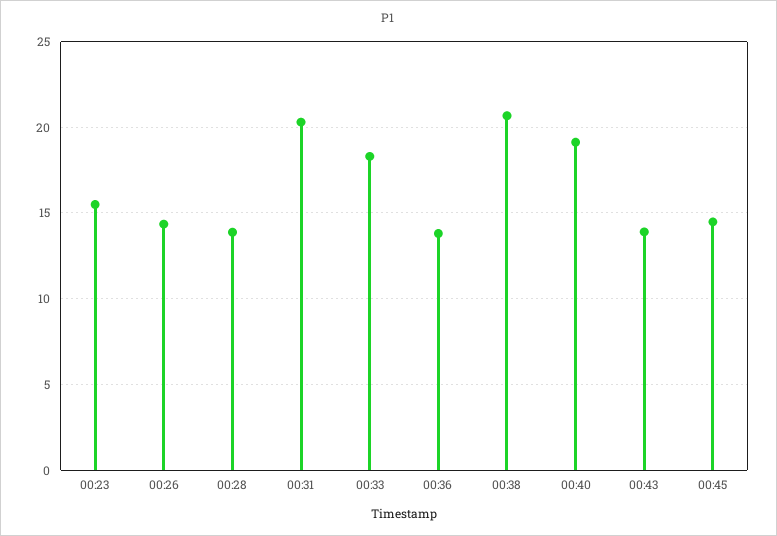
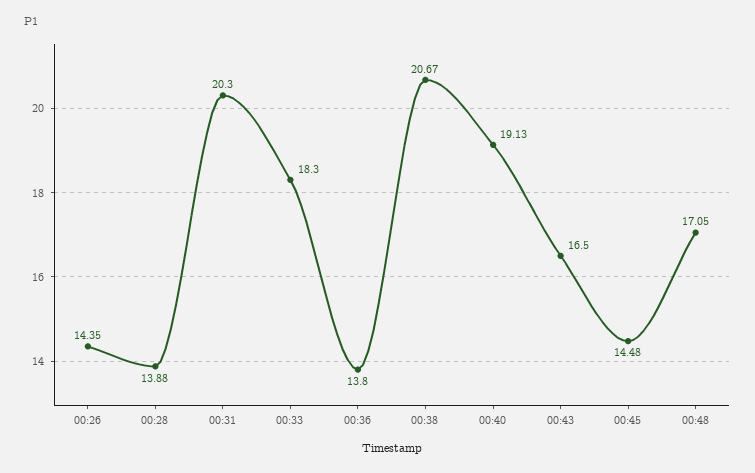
00:23: 15.5 -> none
00:43: 14 -> 16.5
00:48: none -> 17.05

